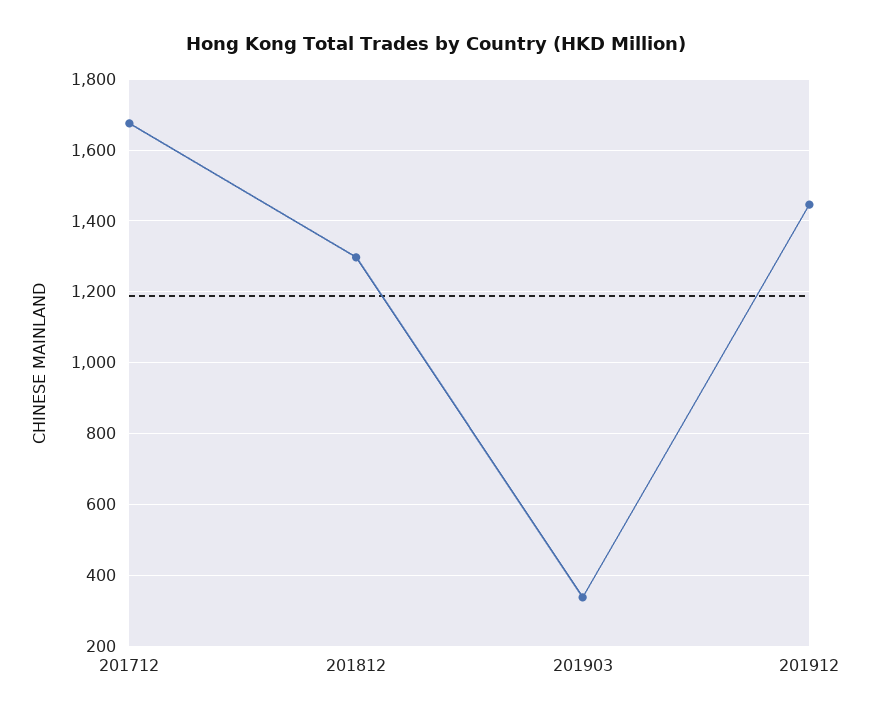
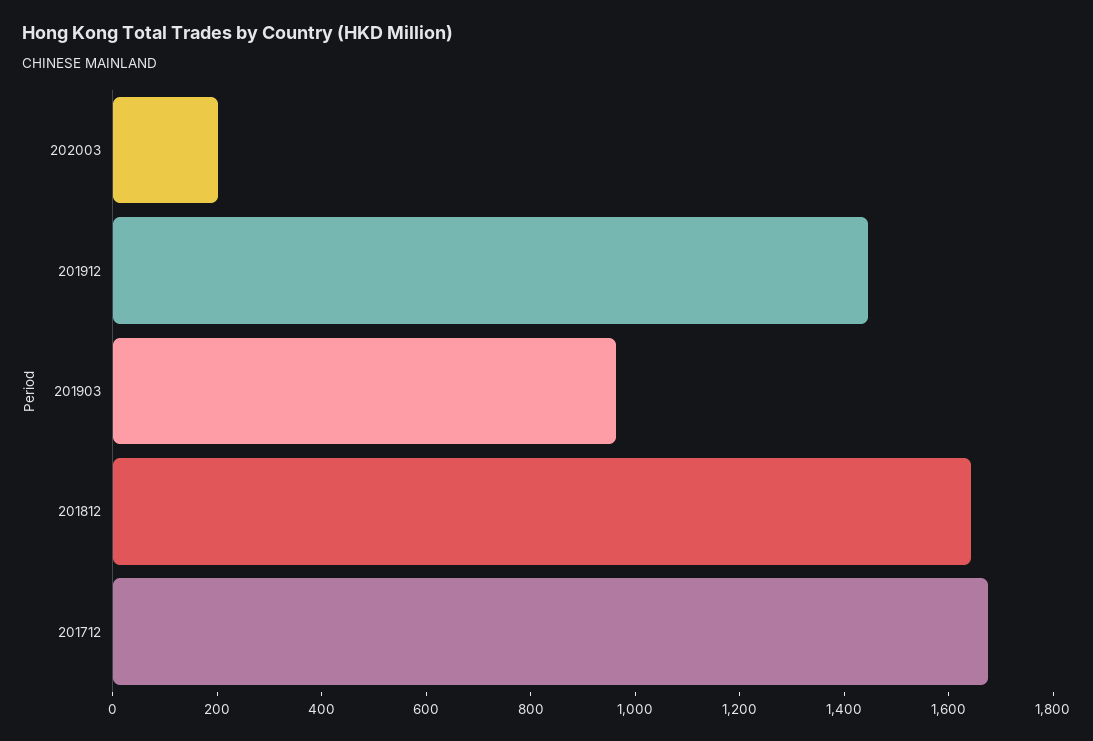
201812: 1300 -> 1650
201903: 340 -> 950
202003: none -> 200

